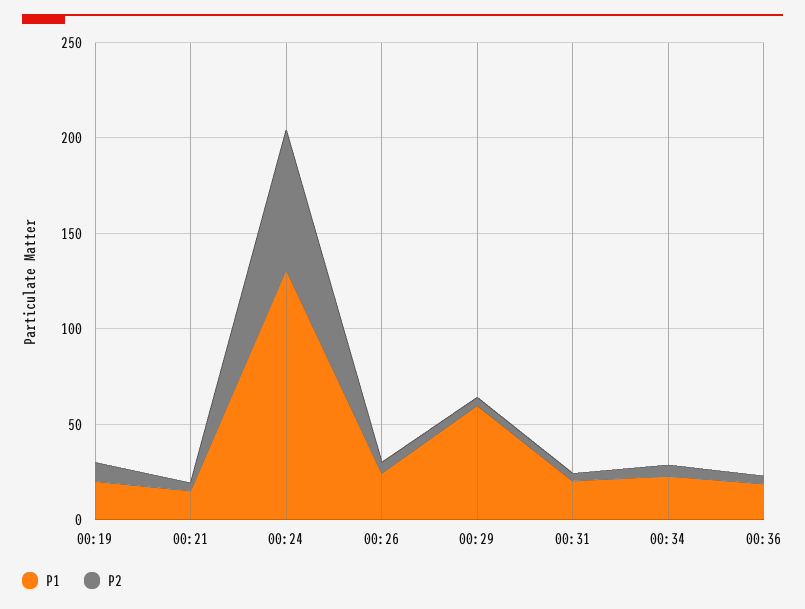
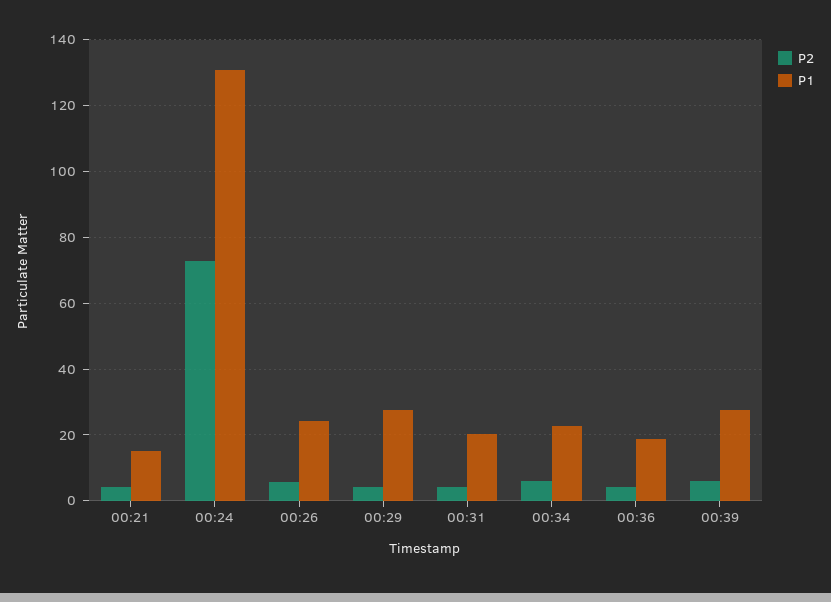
P1, 00:19: 20 -> none
P2, 00:19: 10 -> none
P1, 00:29: 60 -> 28
P2, 00:39: none -> 6
P1, 00:39: none -> 28

